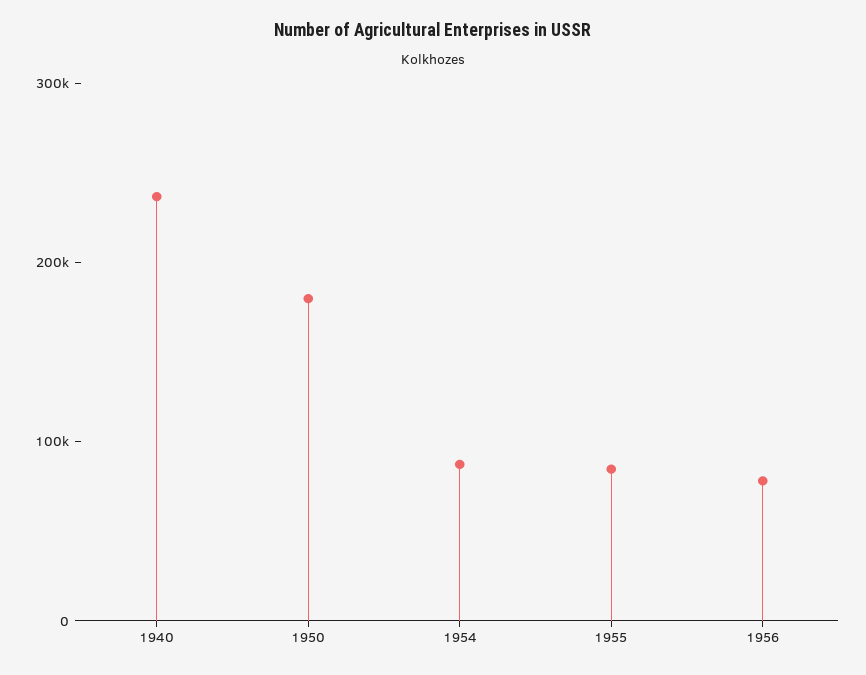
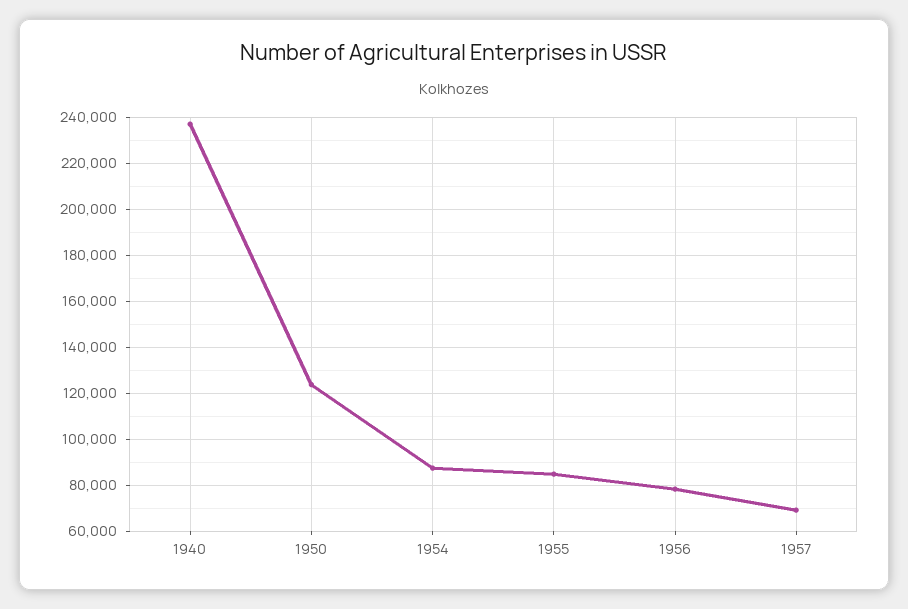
1950: 180000 -> 125000
1957: none -> 70000

